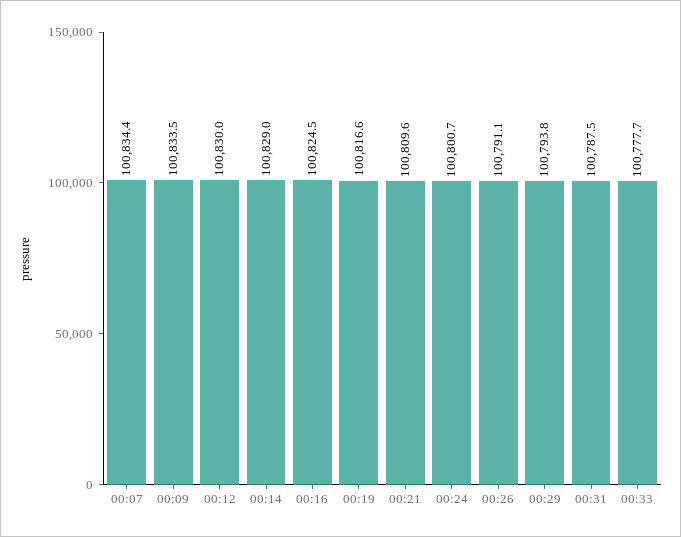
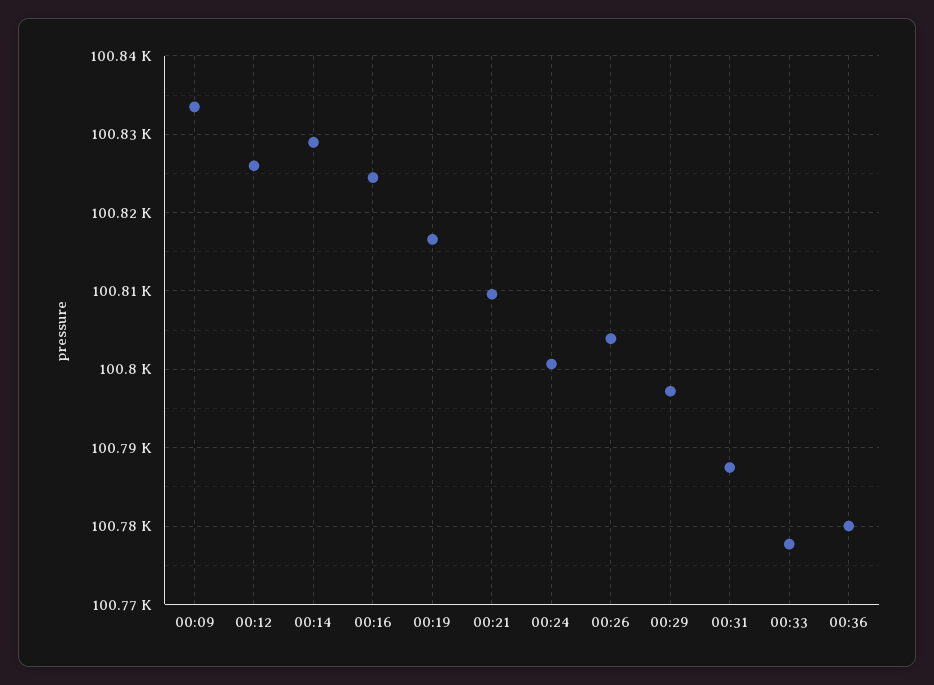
00:07: 100834.4 -> none
00:12: 100830 -> 100826
00:26: 100791.1 -> 100804
00:29: 100793.8 -> 100797
00:36: none -> 100780

